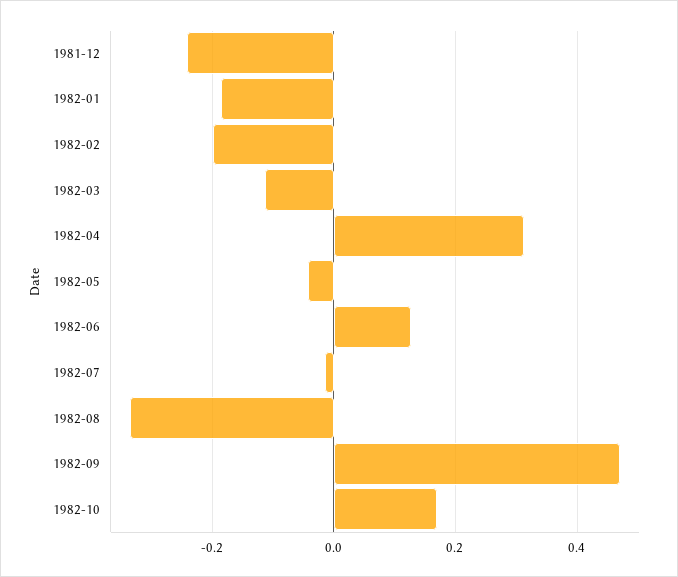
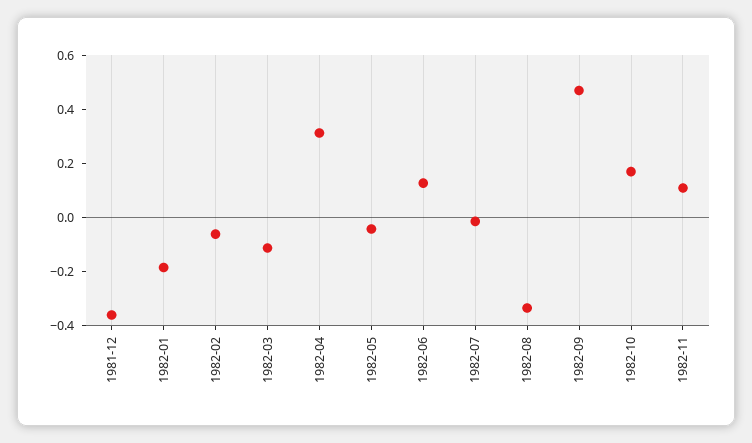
1981-12: -0.24 -> -0.35
1982-02: -0.2 -> -0.05
1982-11: none -> 0.1

